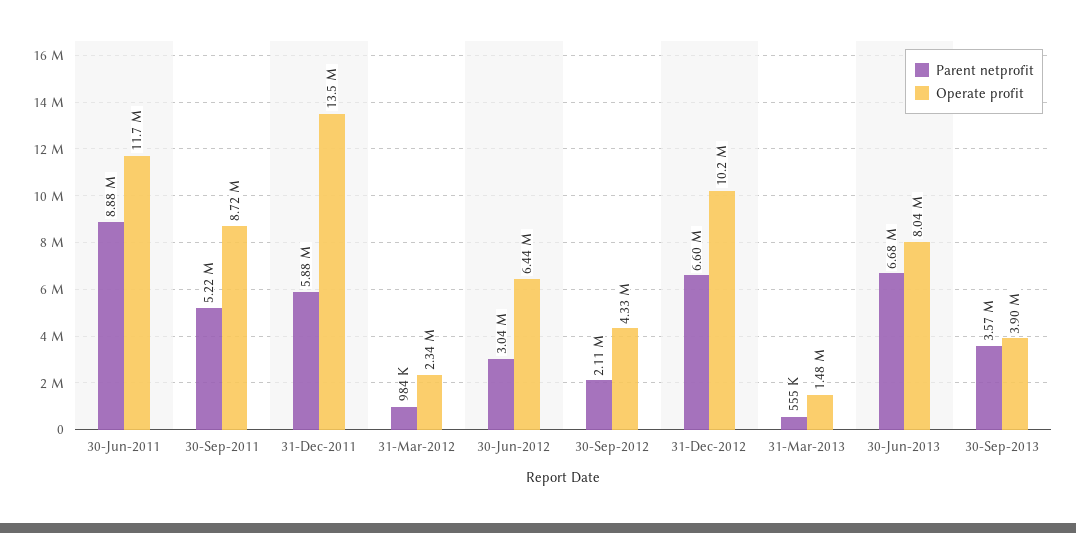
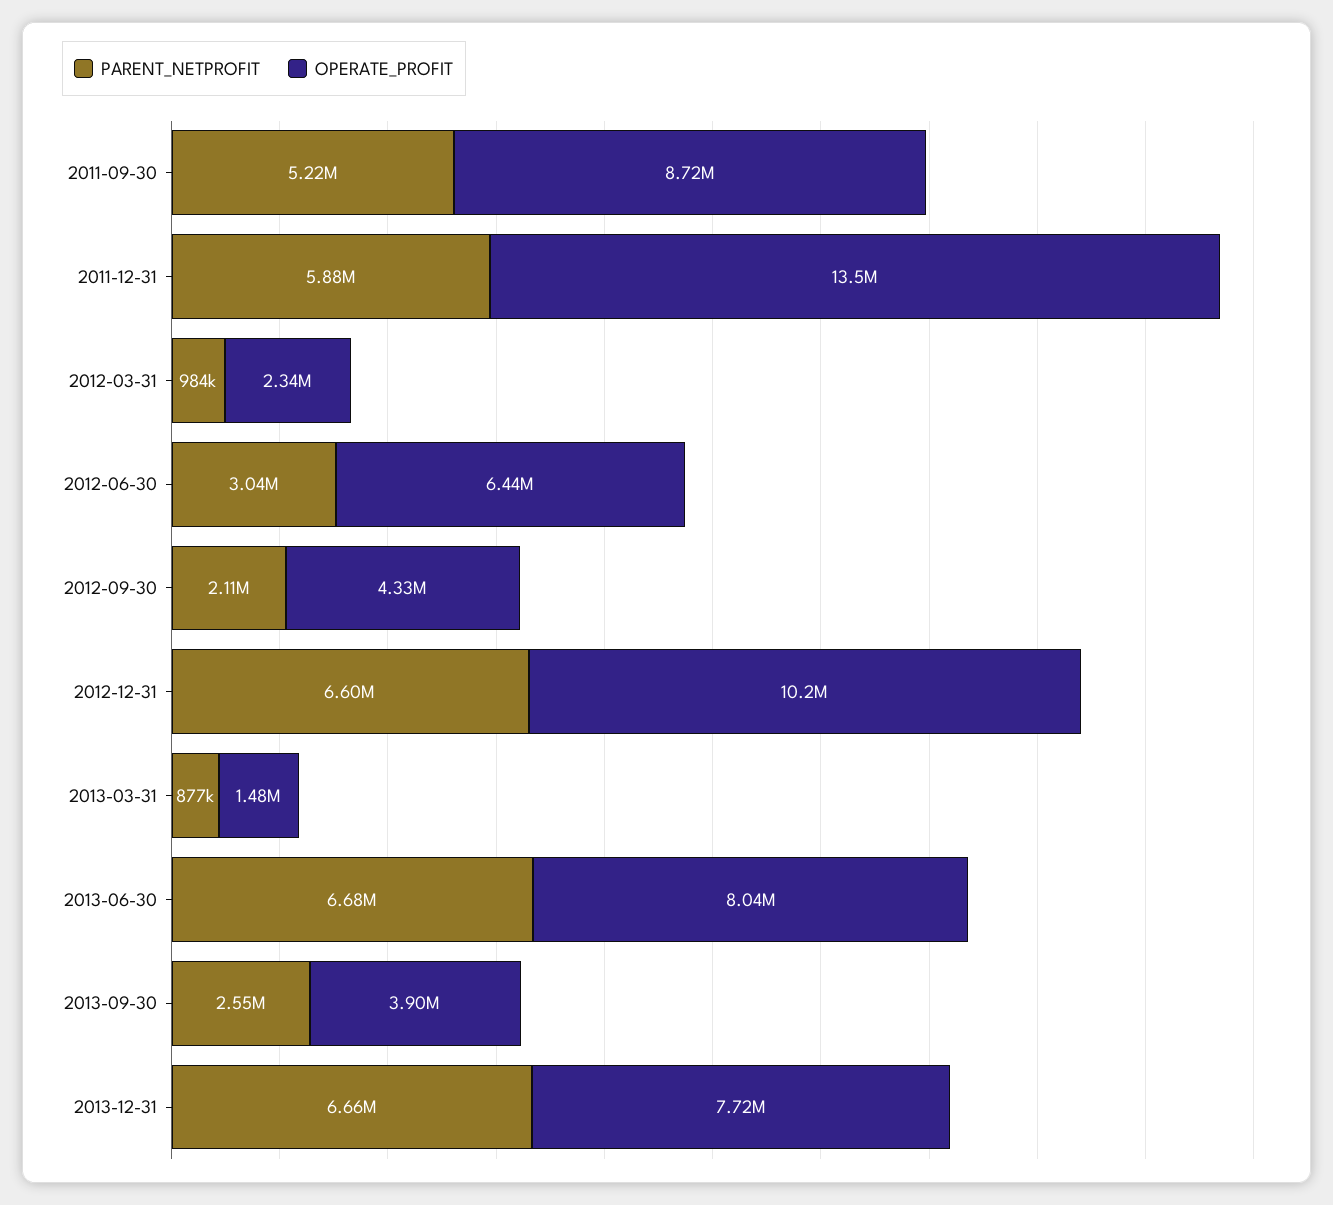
Parent netprofit, 30-Jun-2011: 8880000 -> none
Operate profit, 30-Jun-2011: 11700000 -> none
Parent netprofit, 31-Mar-2013: 555000 -> 877000
Parent netprofit, 30-Sep-2013: 3570000 -> 2550000
Parent netprofit, 2013-12-31: none -> 6660000
Operate profit, 2013-12-31: none -> 7720000

